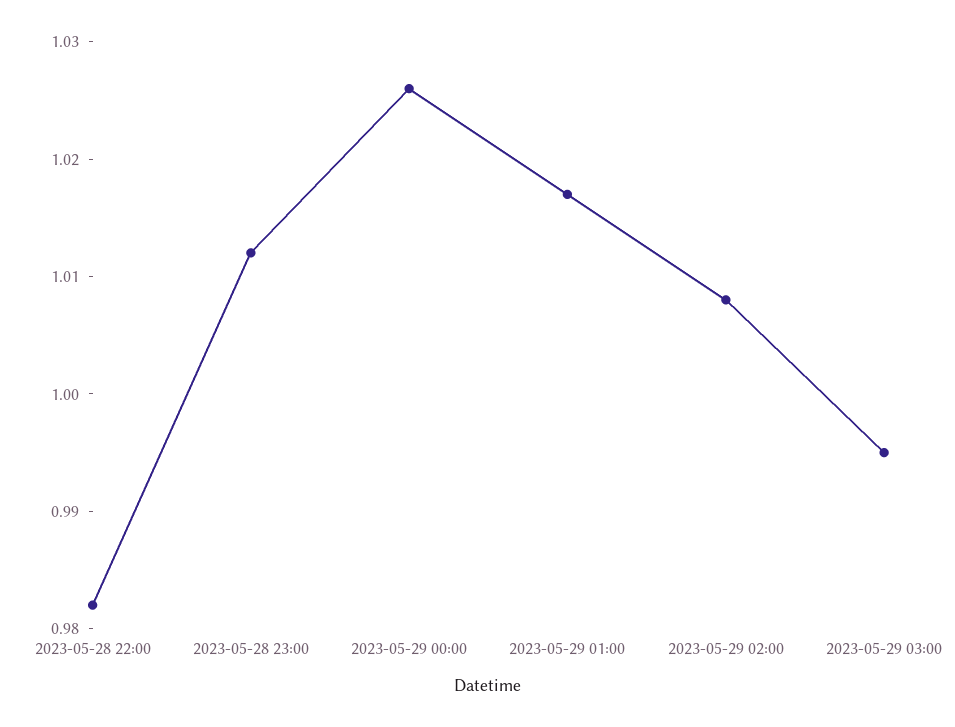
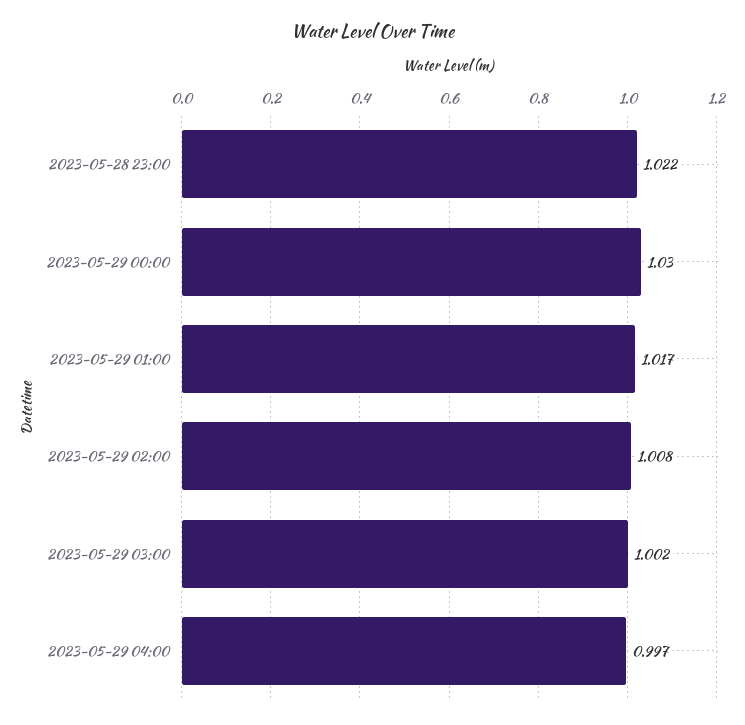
2023-05-28 22:00: 0.982 -> none
2023-05-28 23:00: 1.012 -> 1.022
2023-05-29 00:00: 1.026 -> 1.03
2023-05-29 03:00: 0.995 -> 1.002
2023-05-29 04:00: none -> 0.997

